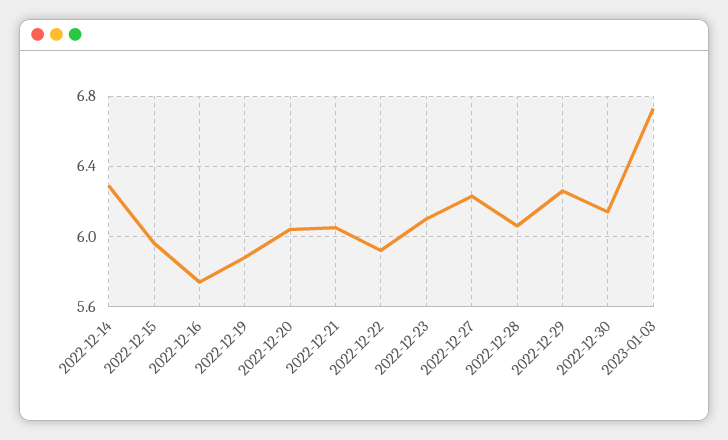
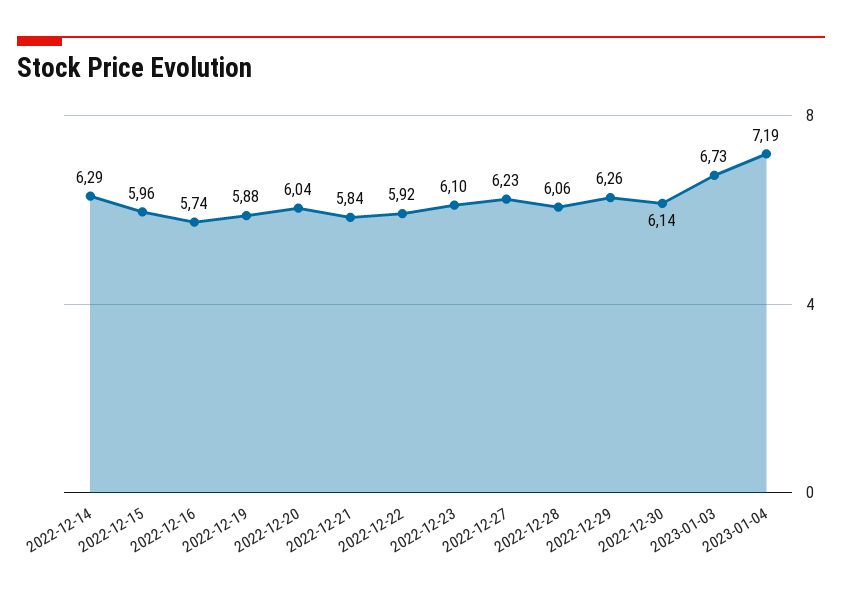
2022-12-21: 6.05 -> 5.84
2023-01-04: none -> 7.19

